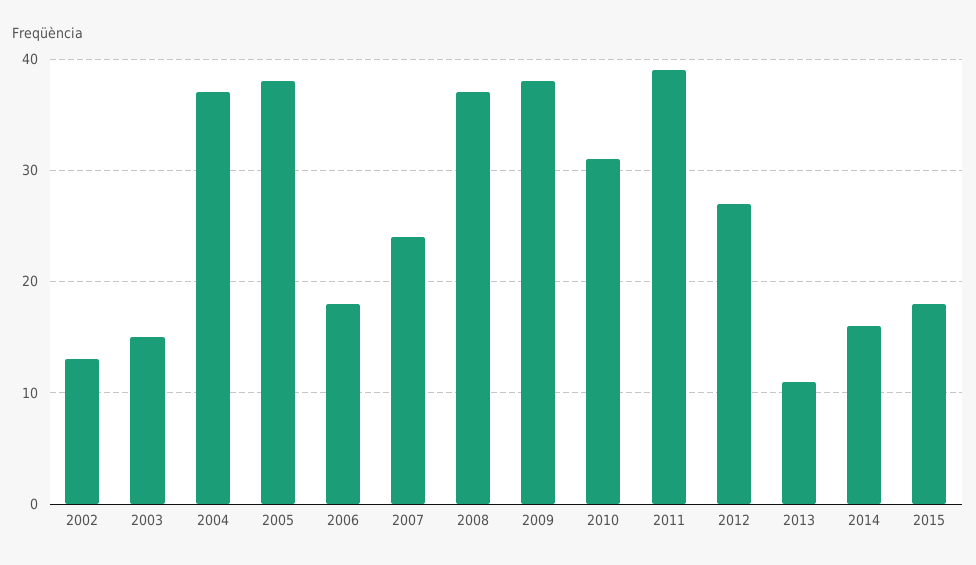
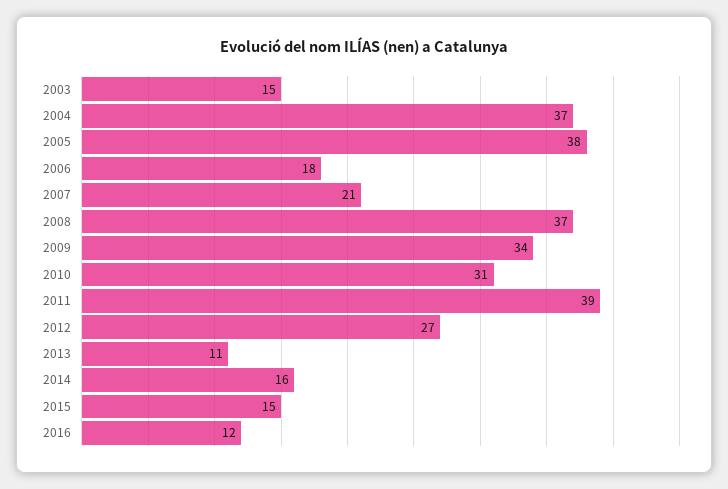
2002: 13 -> none
2007: 24 -> 21
2009: 38 -> 34
2015: 18 -> 15
2016: none -> 12

